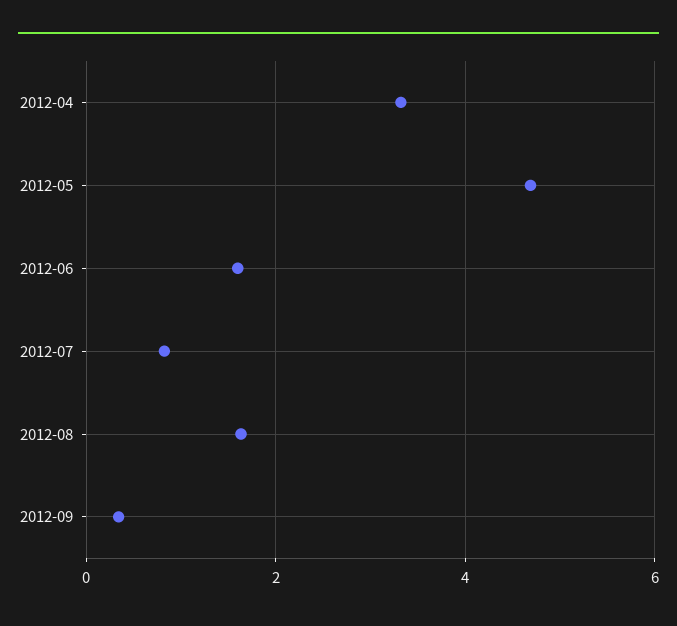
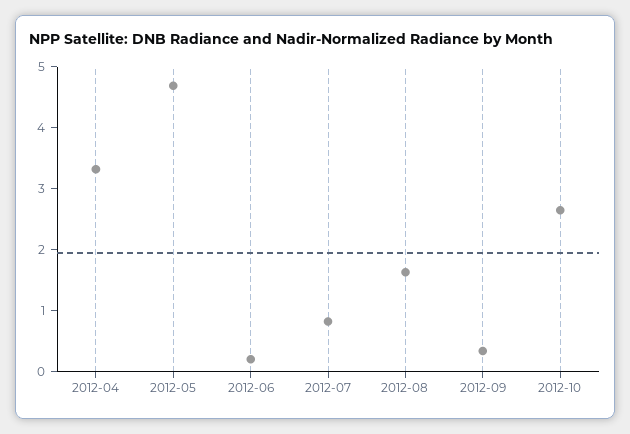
2012-06: 1.6 -> 0.2
2012-10: none -> 2.6

